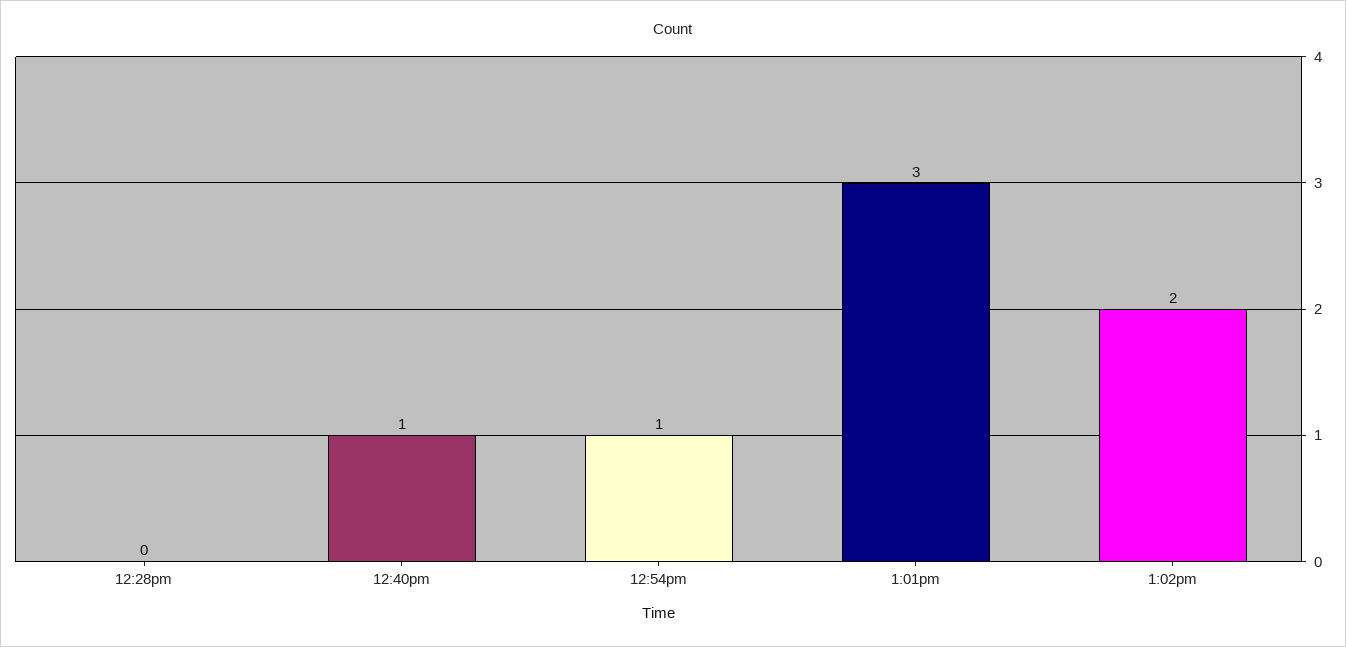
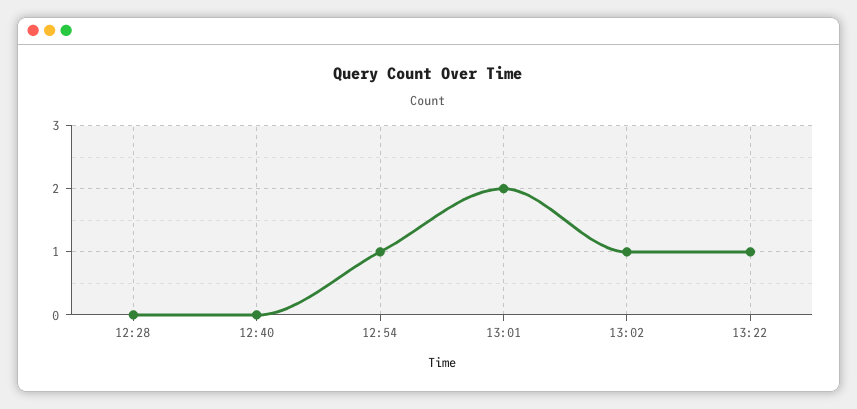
12:40pm: 1 -> 0
1:01pm: 3 -> 2
1:02pm: 2 -> 1
13:22: none -> 1

